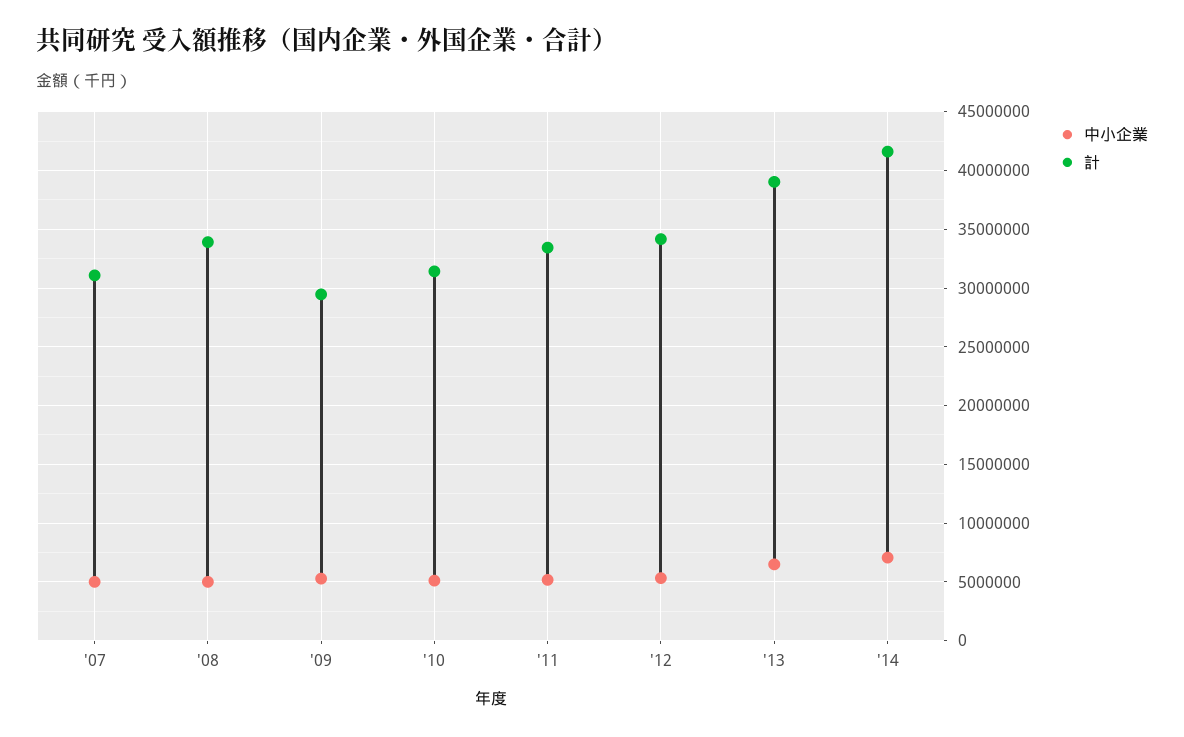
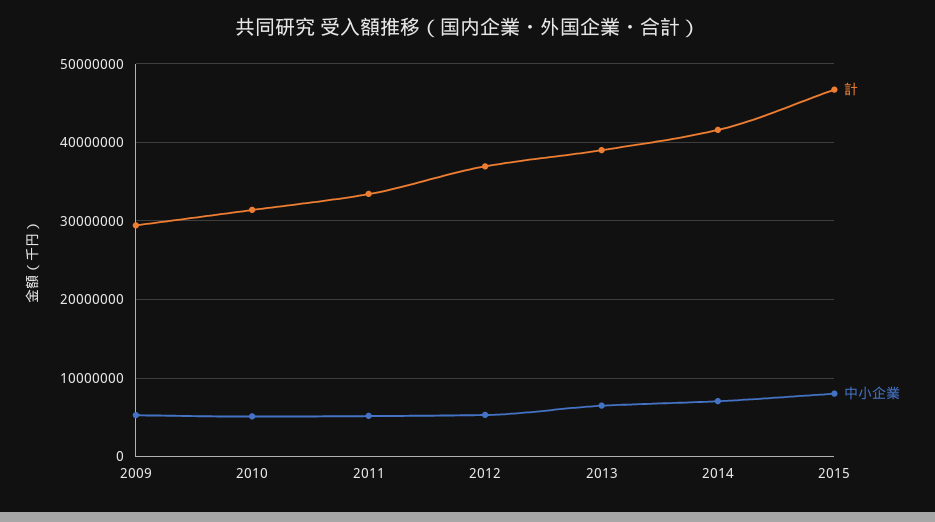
中小企業, '07: 5000000 -> none
計, '07: 31000000 -> none
中小企業, '08: 5000000 -> none
計, '08: 34000000 -> none
計, '12: 34000000 -> 37000000
計, 2015: none -> 47000000
中小企業, 2015: none -> 8000000

